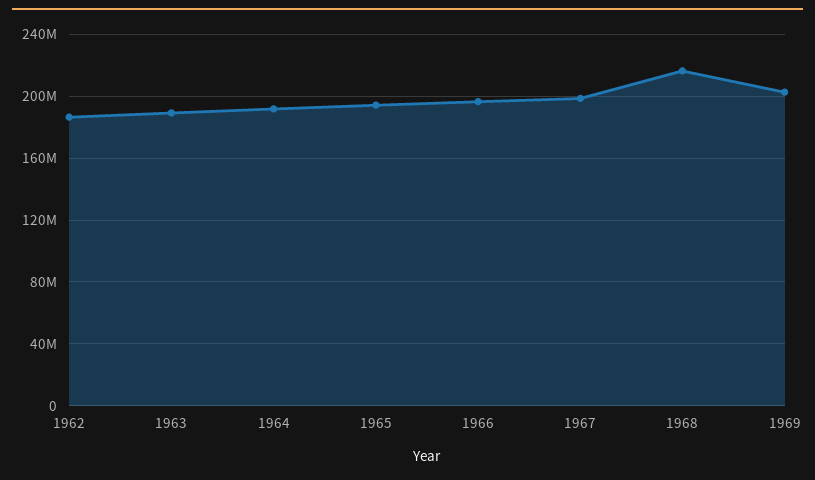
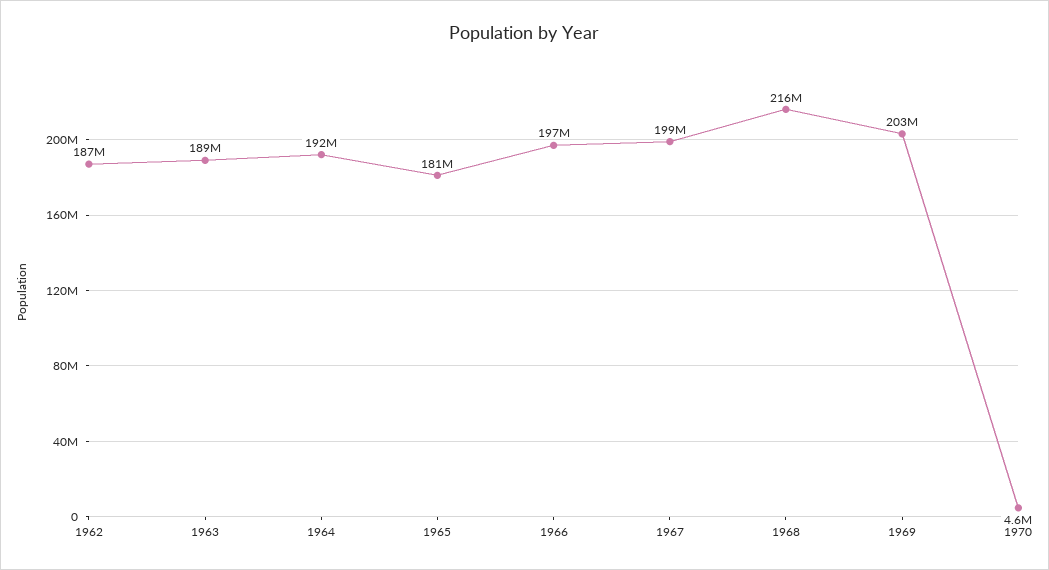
1965: 195000000 -> 181000000
1970: none -> 4600000

